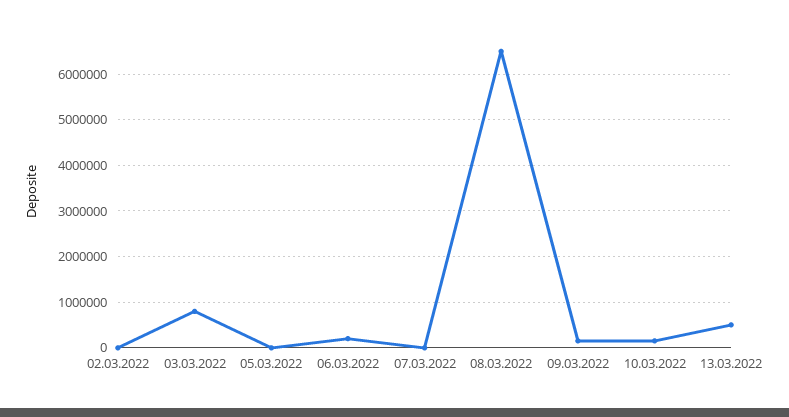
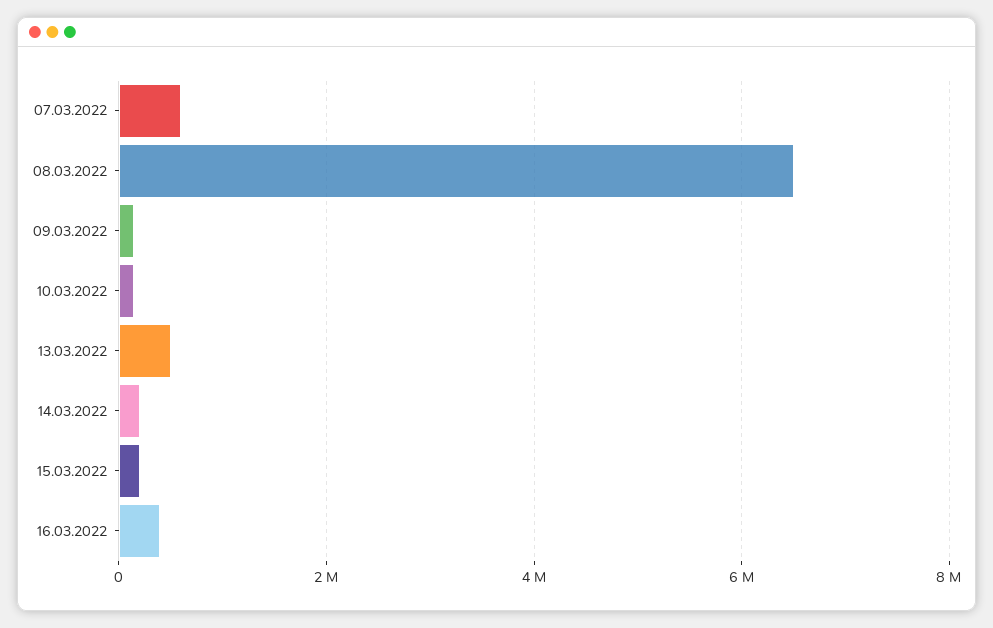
02.03.2022: 0 -> none
03.03.2022: 800000 -> none
05.03.2022: 0 -> none
06.03.2022: 200000 -> none
07.03.2022: 0 -> 600000
14.03.2022: none -> 200000
15.03.2022: none -> 200000
16.03.2022: none -> 400000

